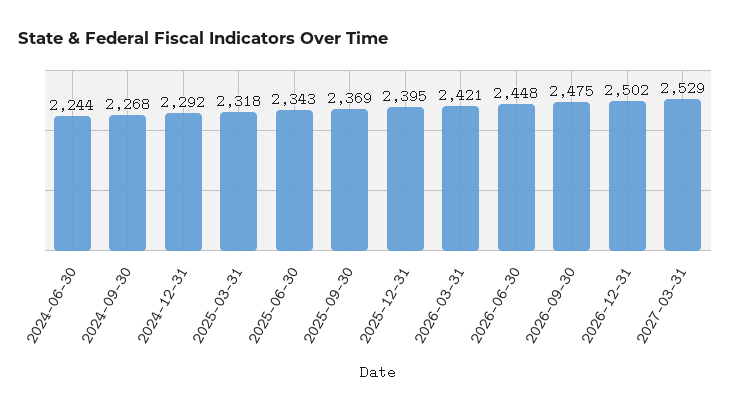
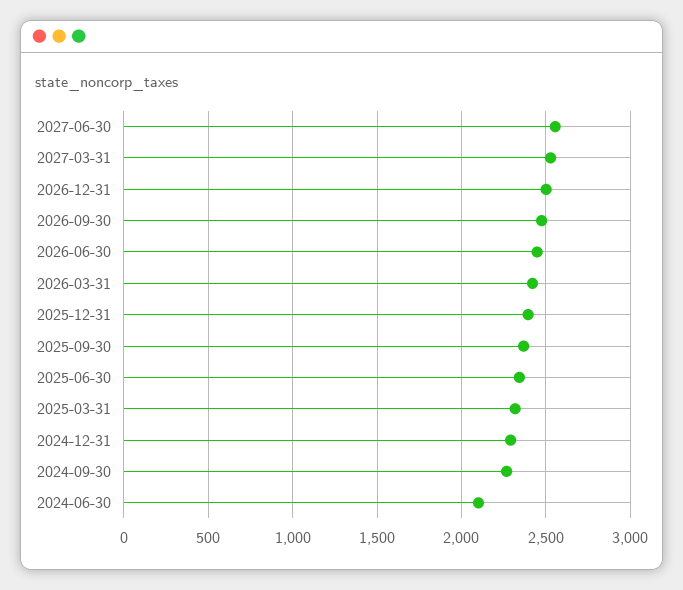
2024-06-30: 2244 -> 2100
2027-06-30: none -> 2550

